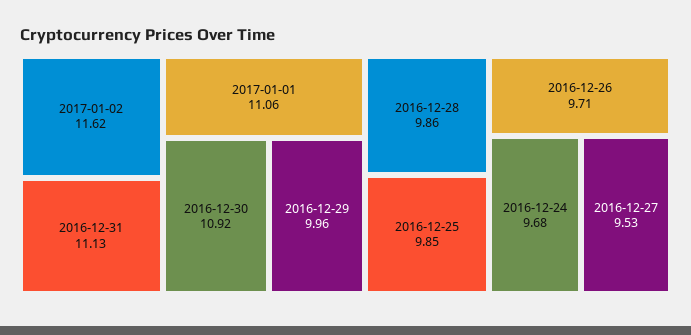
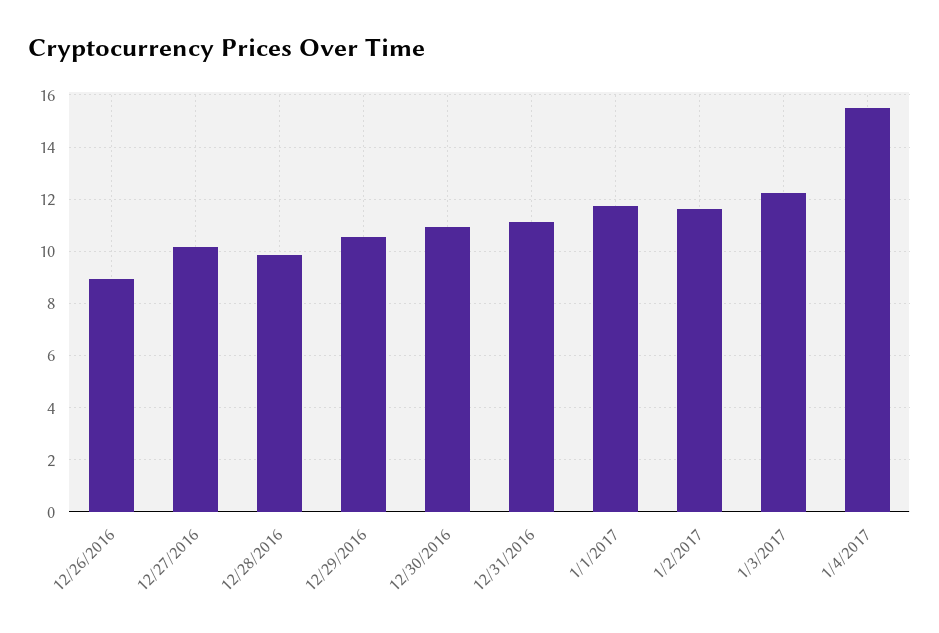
2017-01-01: 11.06 -> 11.75
2016-12-29: 9.96 -> 10.5
2016-12-25: 9.85 -> none
2016-12-26: 9.71 -> 9
2016-12-24: 9.68 -> none
2016-12-27: 9.53 -> 10.25
1/3/2017: none -> 12.25
1/4/2017: none -> 15.5

